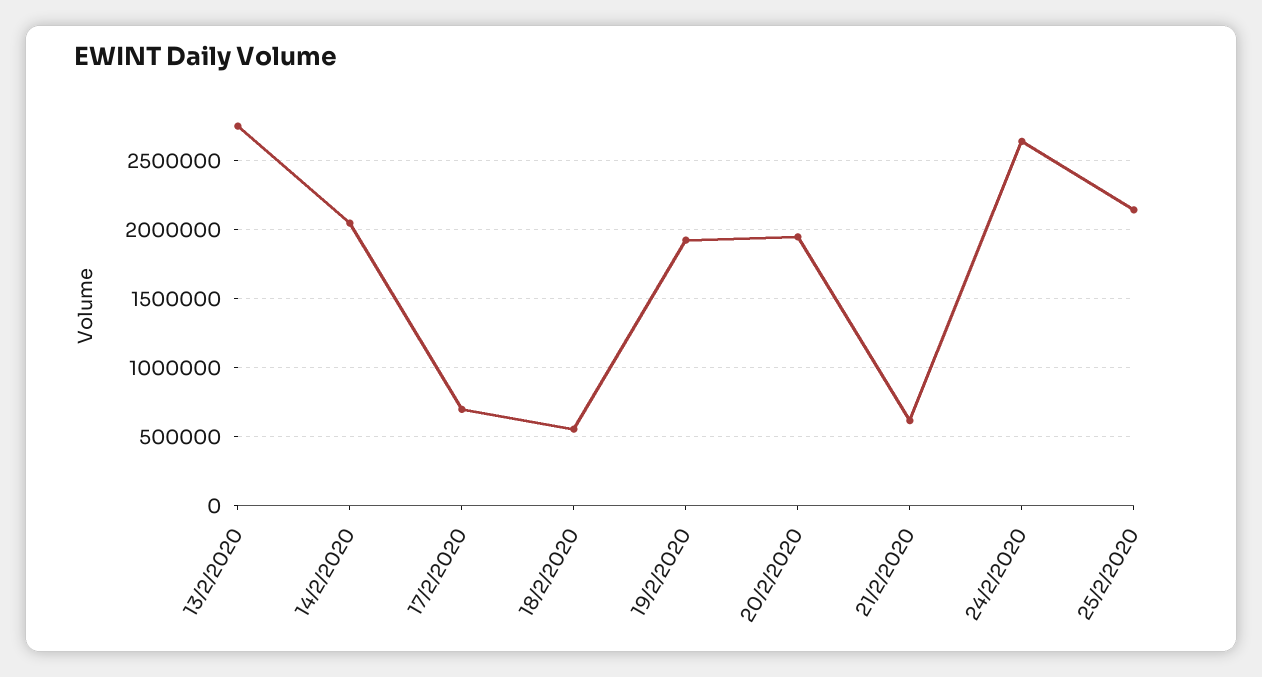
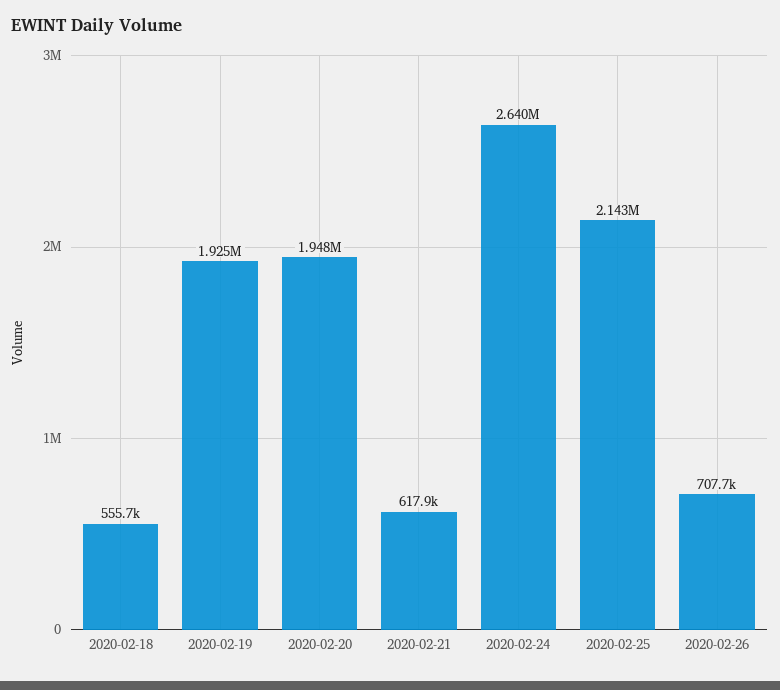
13/2/2020: 2750000 -> none
14/2/2020: 2050000 -> none
17/2/2020: 700000 -> none
2020-02-26: none -> 707700

